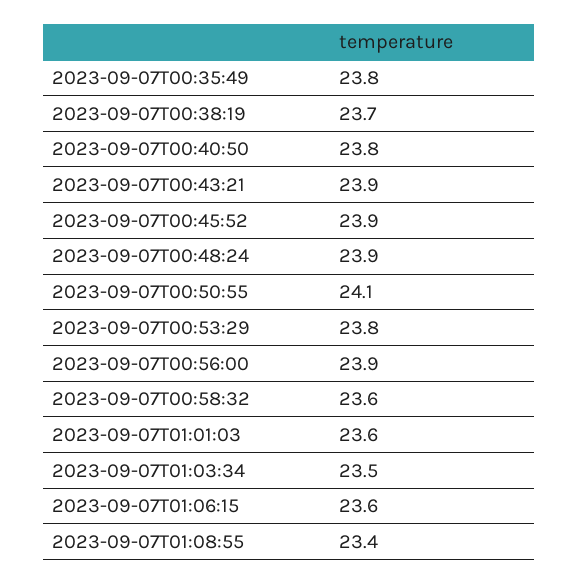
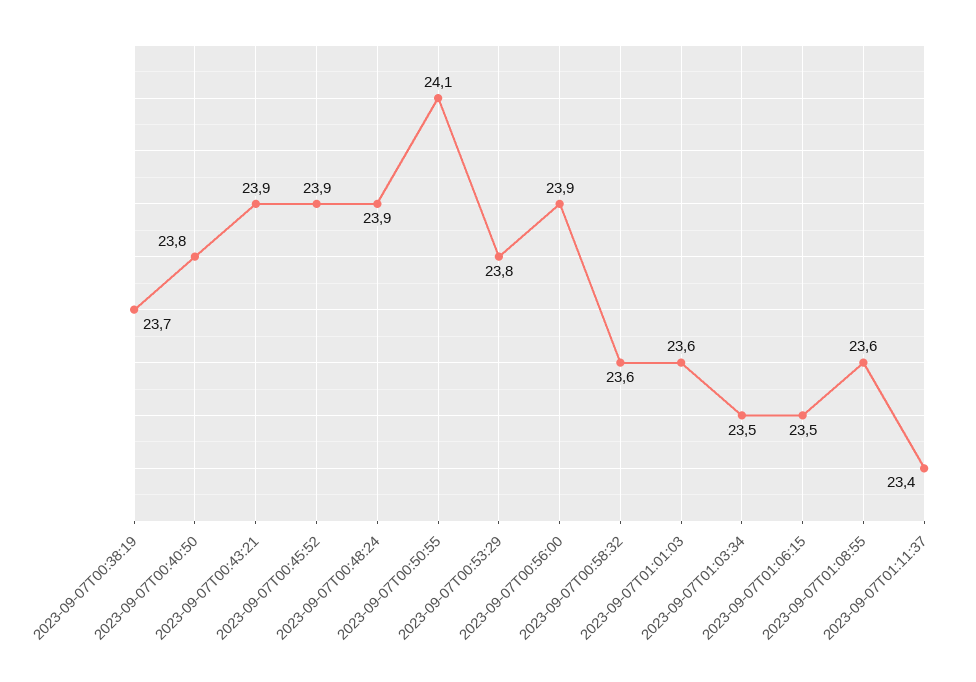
2023-09-07T00:35:49: 23.8 -> none
2023-09-07T01:06:15: 23.6 -> 23.5
2023-09-07T01:08:55: 23.4 -> 23.6
2023-09-07T01:11:37: none -> 23.4

